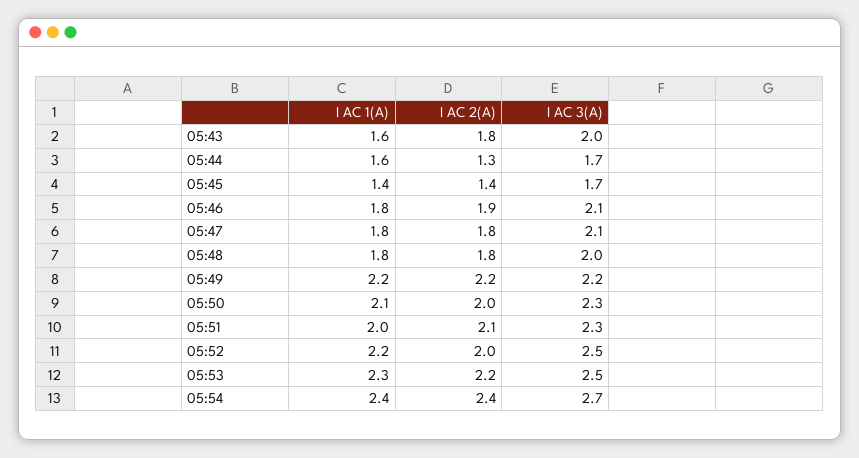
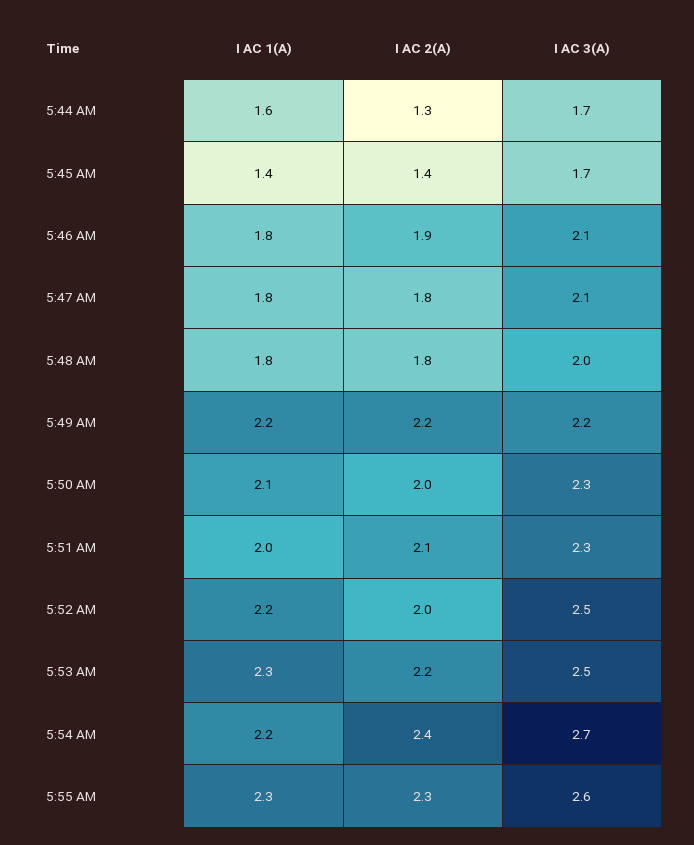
I AC 1(A), 05:43: 1.6 -> none
I AC 2(A), 05:43: 1.8 -> none
I AC 3(A), 05:43: 2 -> none
I AC 1(A), 05:54: 2.4 -> 2.2
I AC 1(A), 5:55 AM: none -> 2.3
I AC 2(A), 5:55 AM: none -> 2.3
I AC 3(A), 5:55 AM: none -> 2.6

